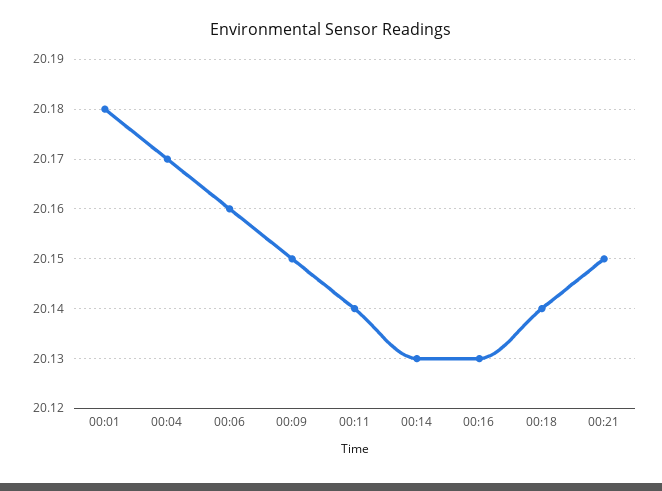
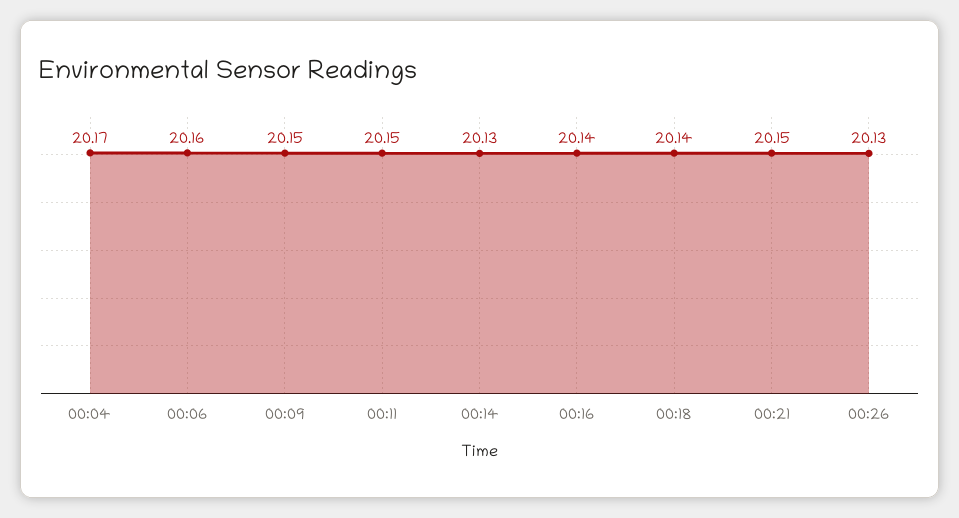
00:01: 20.18 -> none
00:11: 20.14 -> 20.15
00:16: 20.13 -> 20.14
00:26: none -> 20.13

